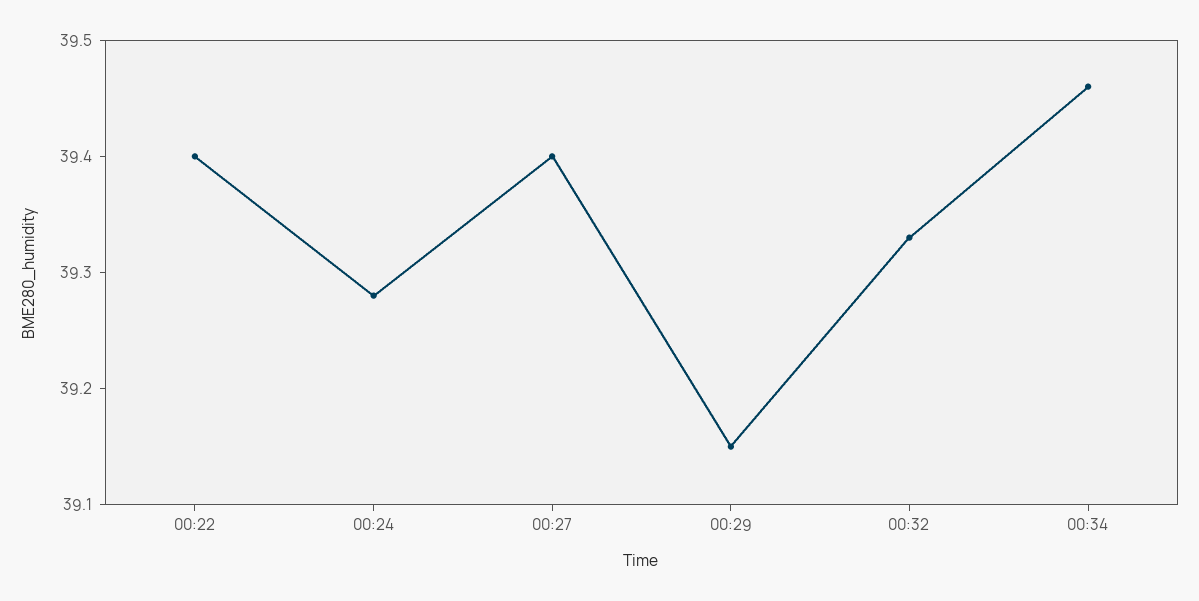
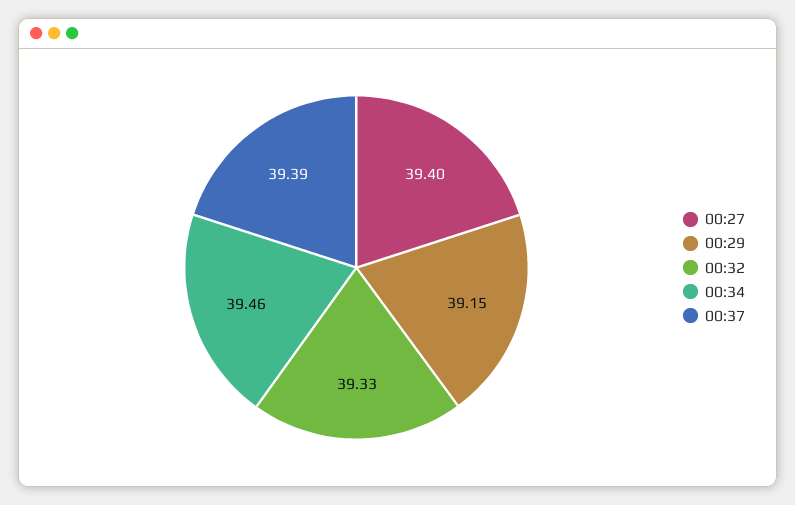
00:22: 39.4 -> none
00:24: 39.28 -> none
00:37: none -> 39.39

